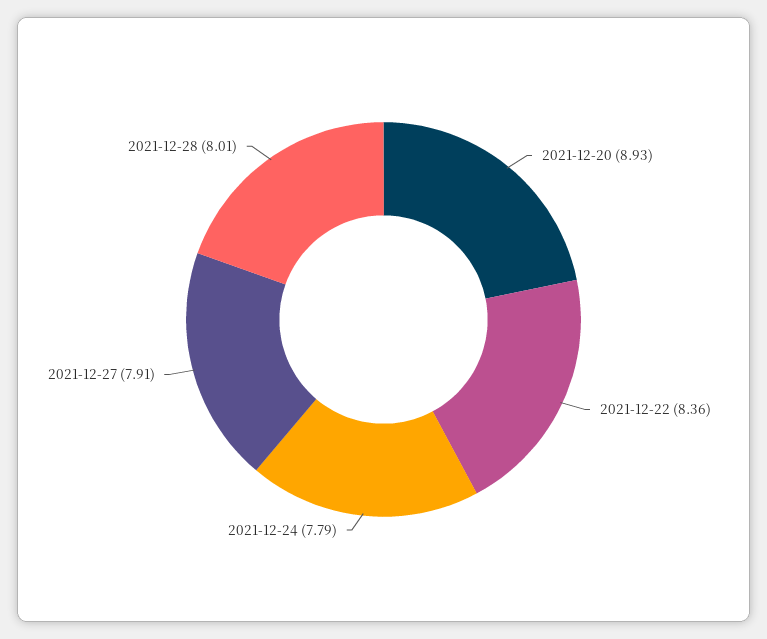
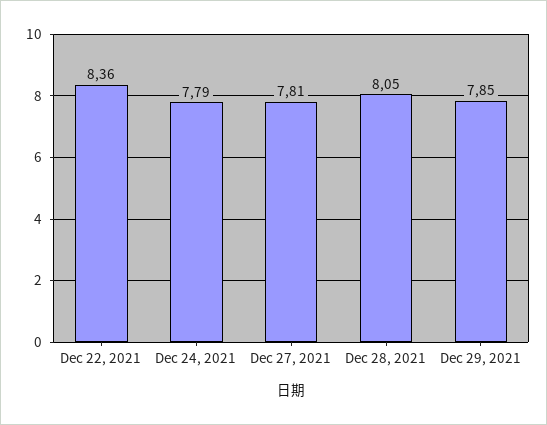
2021-12-20: 8.93 -> none
2021-12-27: 7.91 -> 7.81
2021-12-28: 8.01 -> 8.05
Dec 29, 2021: none -> 7.85

